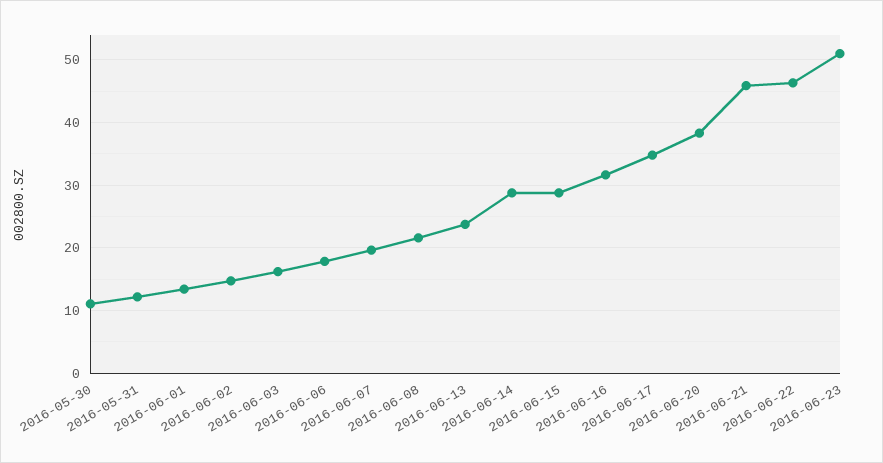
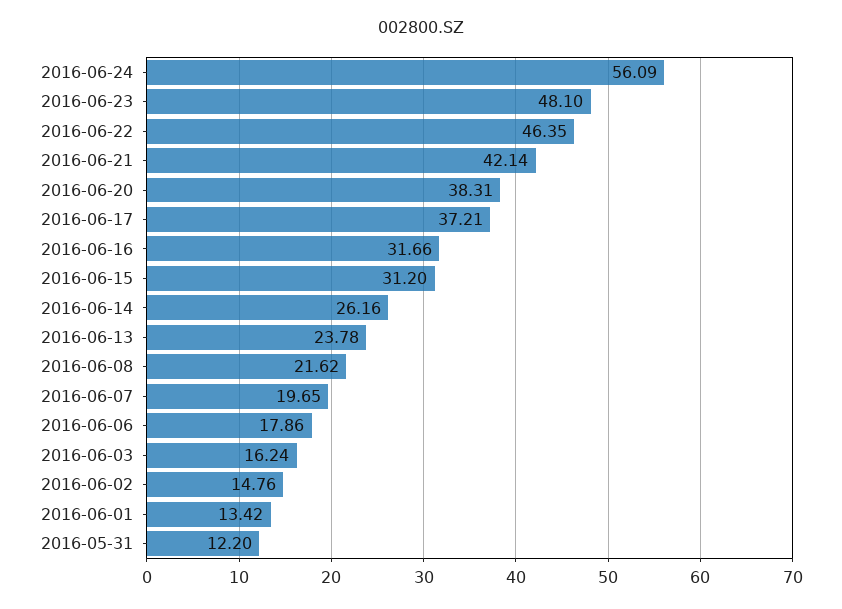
2016-05-30: 11 -> none
2016-06-14: 29 -> 26.16
2016-06-15: 29 -> 31.2
2016-06-17: 35 -> 37.21
2016-06-21: 46 -> 42.14
2016-06-23: 51 -> 48.1
2016-06-24: none -> 56.09

